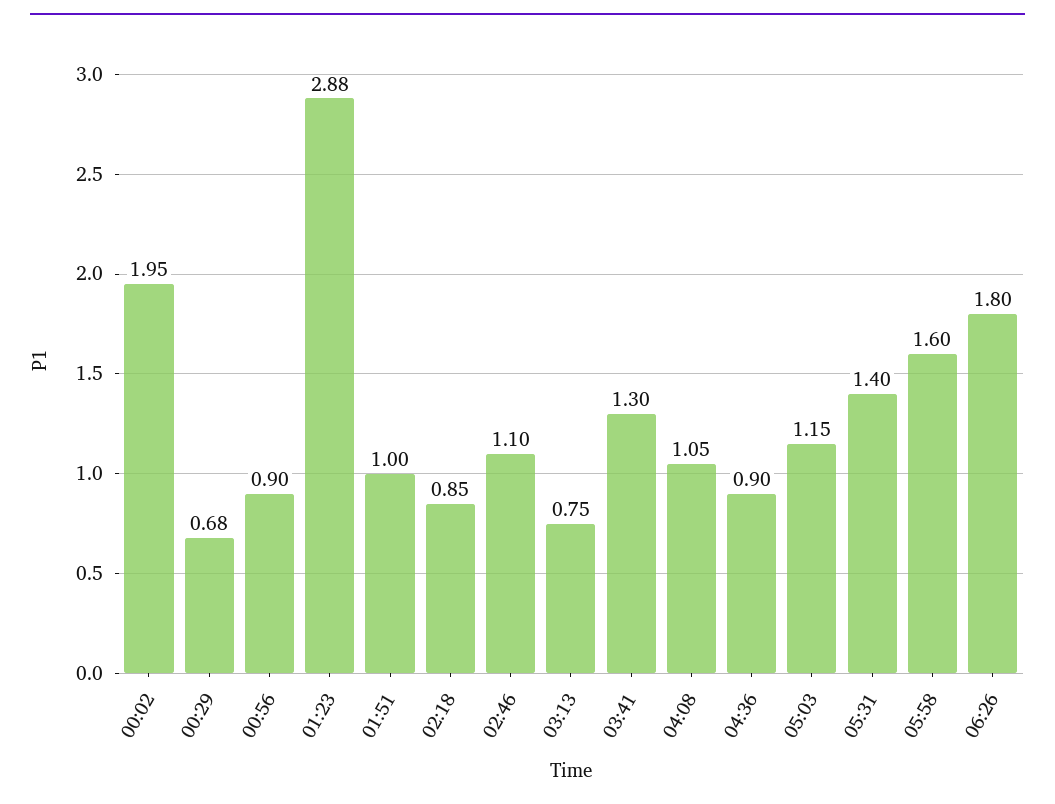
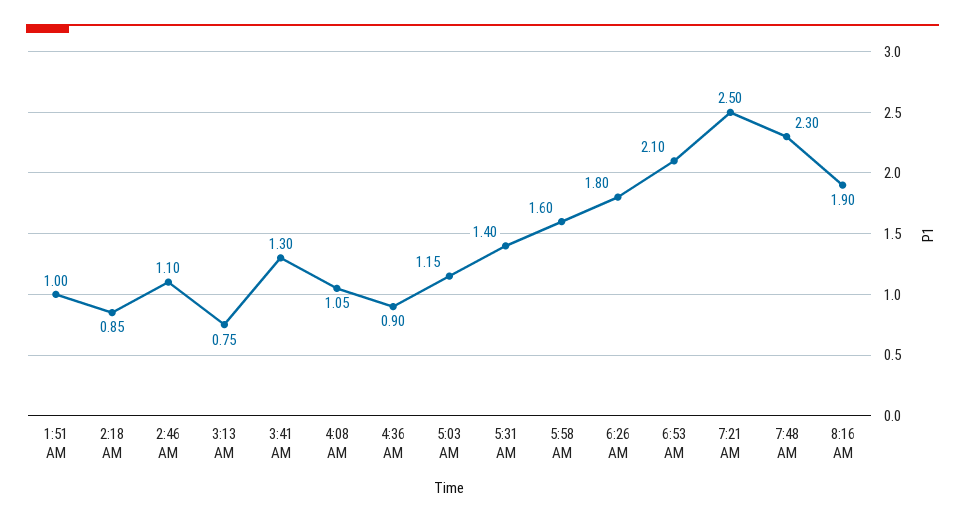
00:02: 1.95 -> none
00:29: 0.68 -> none
00:56: 0.9 -> none
01:23: 2.88 -> none
6:53 AM: none -> 2.1
7:21 AM: none -> 2.5
7:48 AM: none -> 2.3
8:16 AM: none -> 1.9

